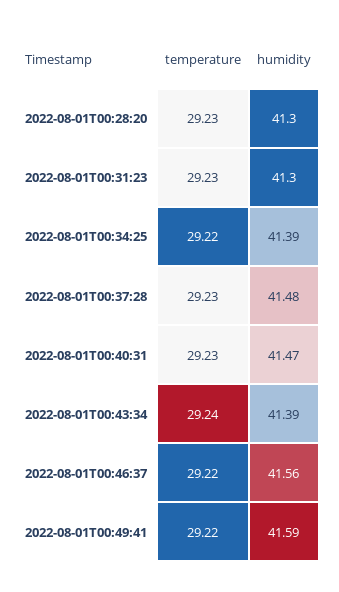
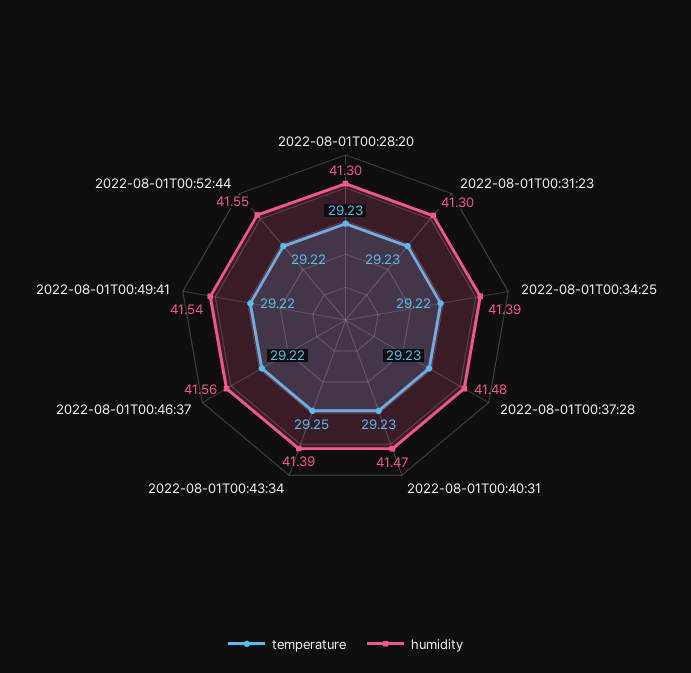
temperature, 2022-08-01T00:43:34: 29.24 -> 29.25
humidity, 2022-08-01T00:49:41: 41.59 -> 41.54
temperature, 2022-08-01T00:52:44: none -> 29.22
humidity, 2022-08-01T00:52:44: none -> 41.55

